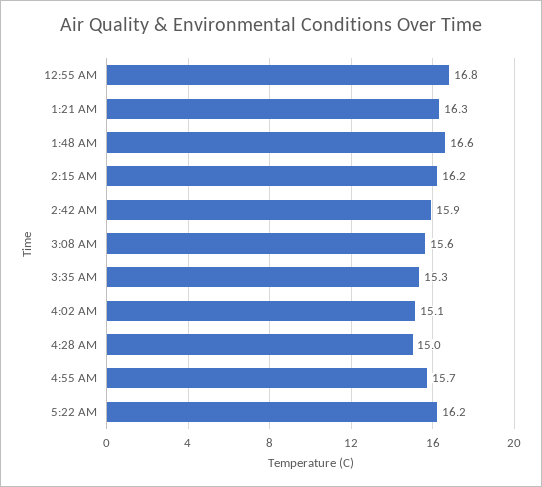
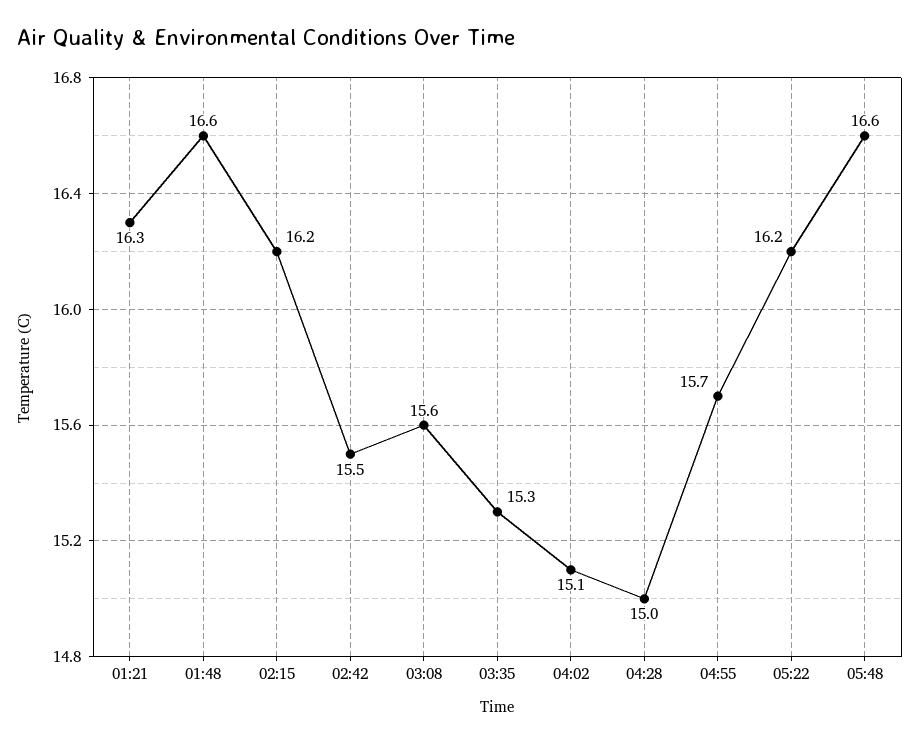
12:55 AM: 16.8 -> none
2:42 AM: 15.9 -> 15.5
05:48: none -> 16.6

